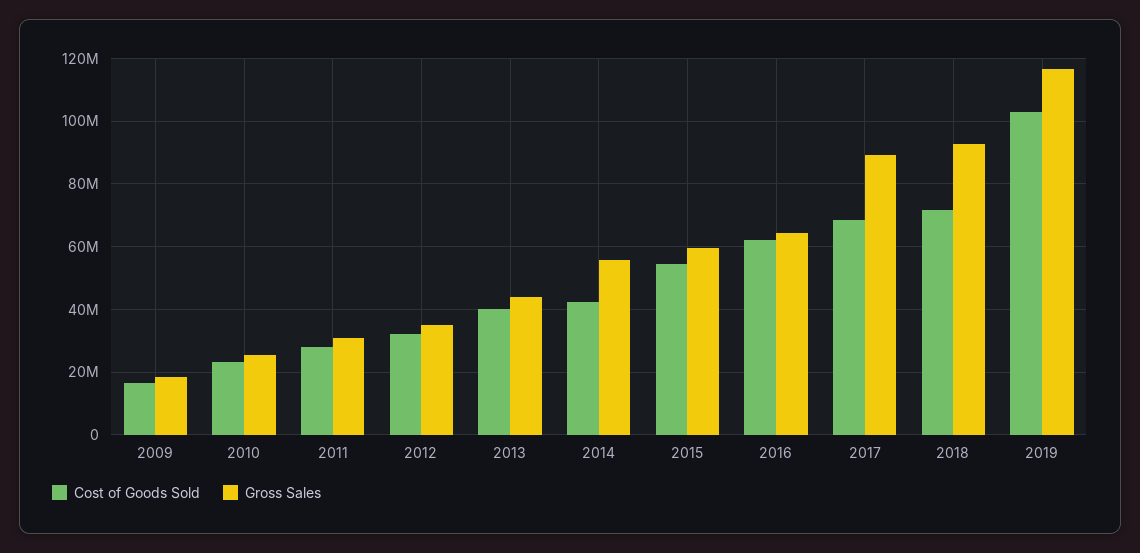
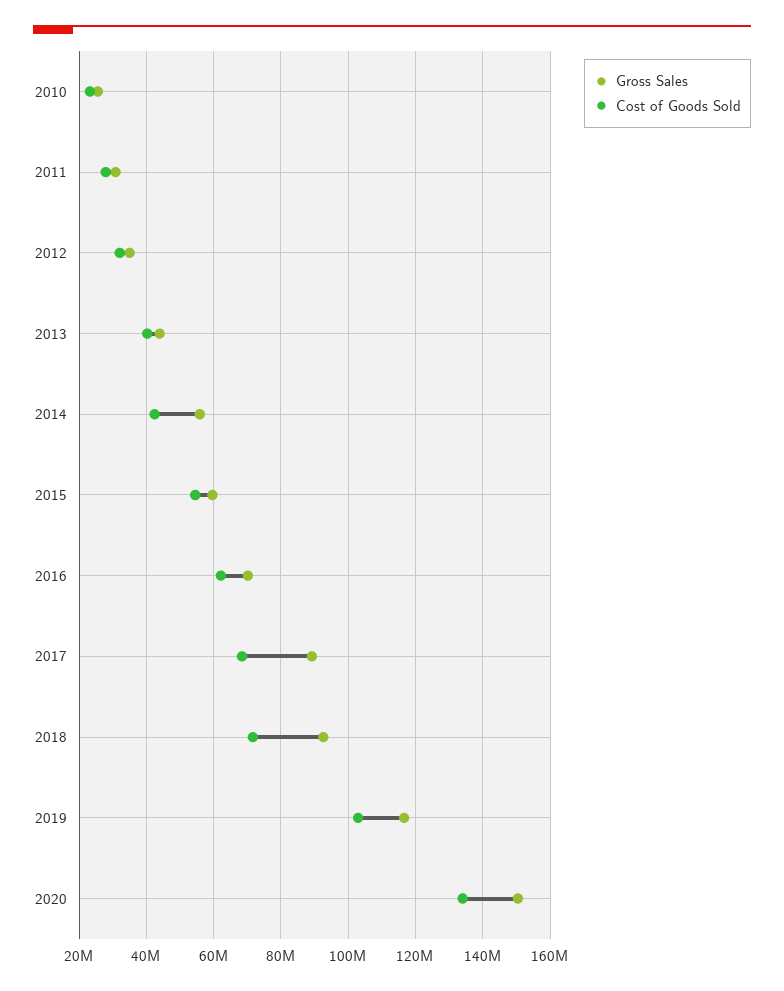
Cost of Goods Sold, 2009: 16000000 -> none
Gross Sales, 2009: 18000000 -> none
Gross Sales, 2016: 64000000 -> 70000000
Gross Sales, 2020: none -> 150000000
Cost of Goods Sold, 2020: none -> 134000000

